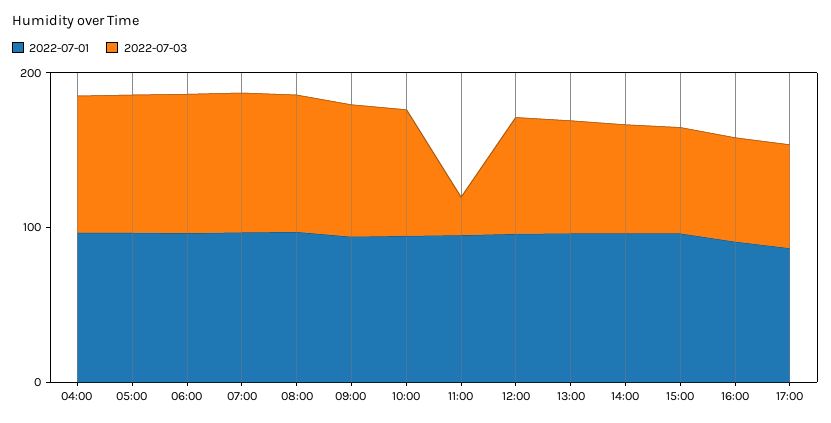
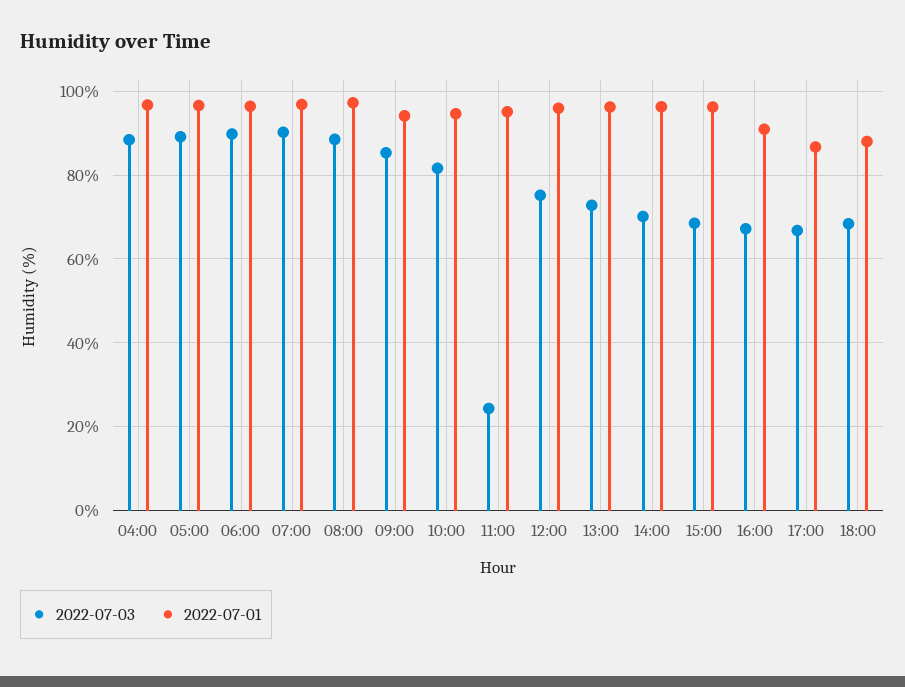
2022-07-03, 18:00: none -> 68
2022-07-01, 18:00: none -> 88

